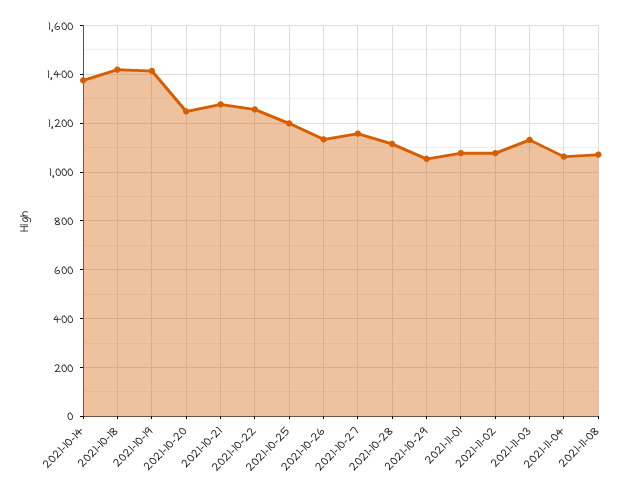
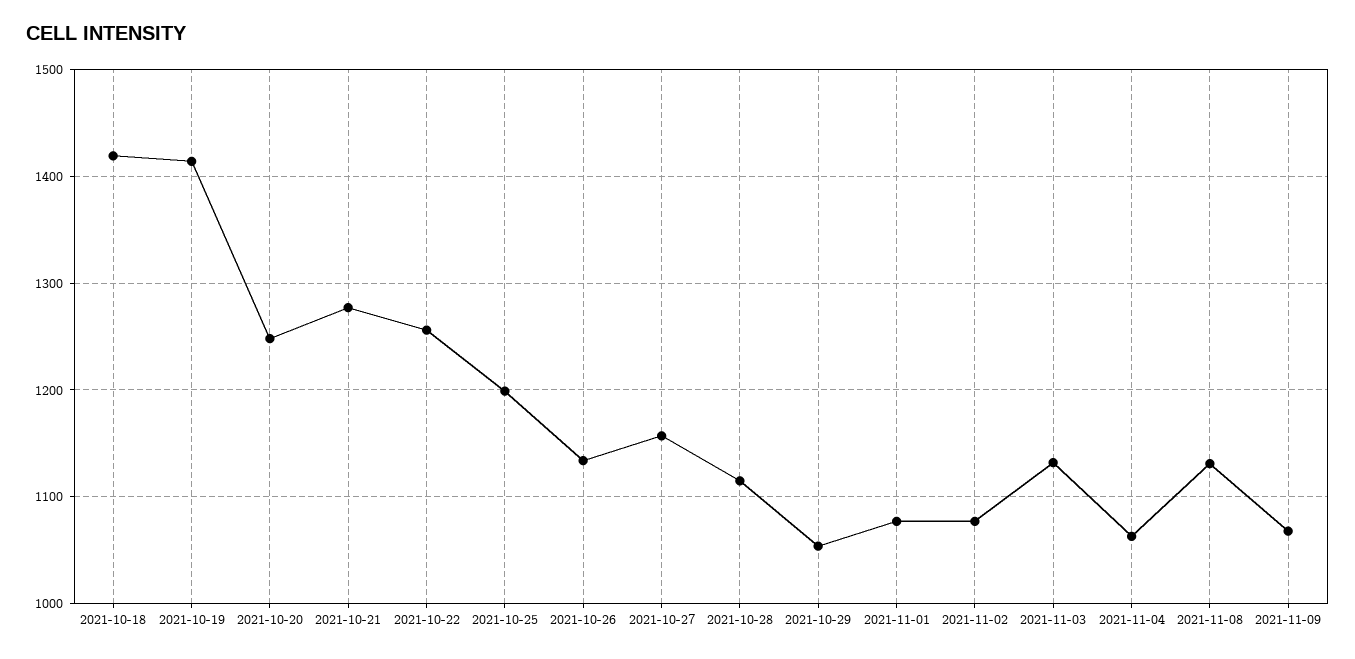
2021-10-14: 1375 -> none
2021-11-08: 1075 -> 1130
2021-11-09: none -> 1070

